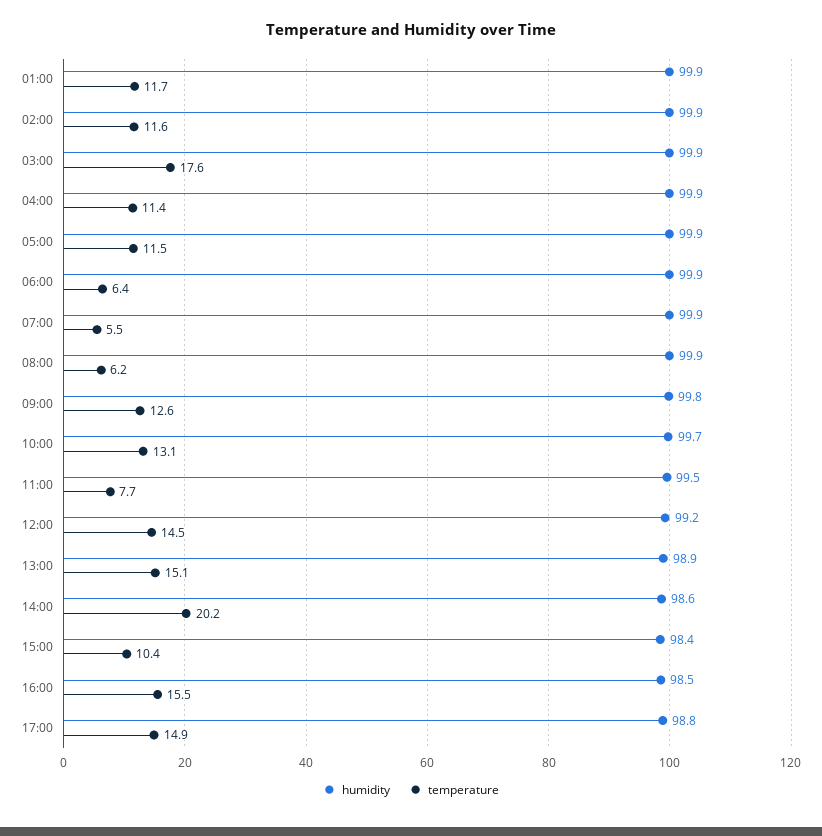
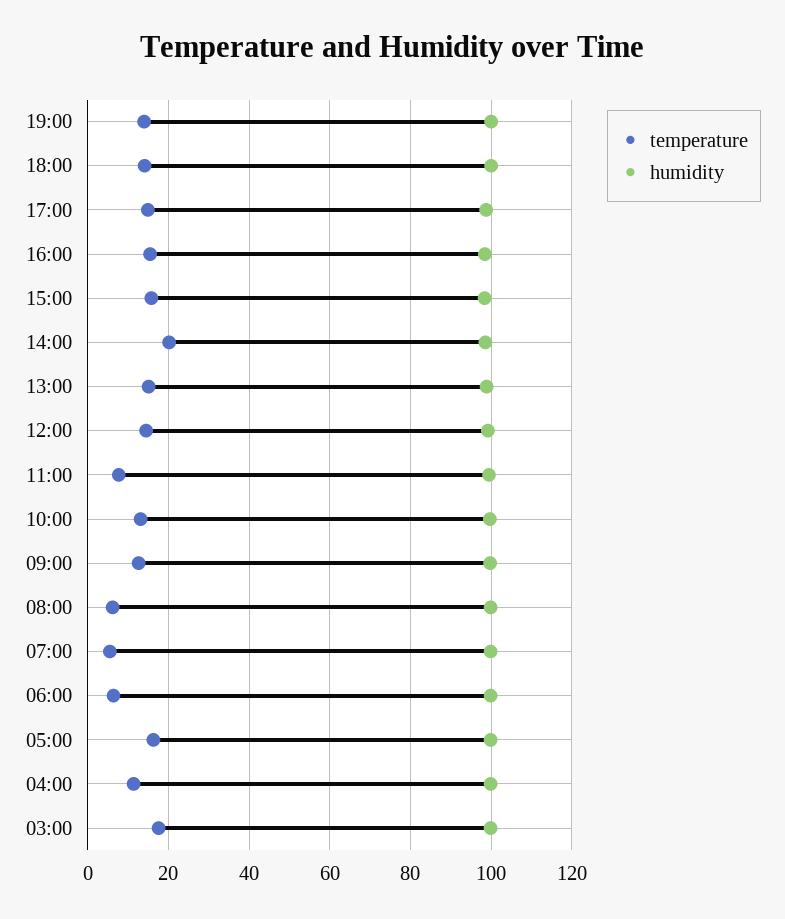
humidity, 01:00: 99.9 -> none
temperature, 01:00: 11.7 -> none
humidity, 02:00: 99.9 -> none
temperature, 02:00: 11.6 -> none
temperature, 05:00: 11.5 -> 16
temperature, 15:00: 10.4 -> 16
temperature, 19:00: none -> 14
humidity, 19:00: none -> 100
temperature, 18:00: none -> 14
humidity, 18:00: none -> 100

